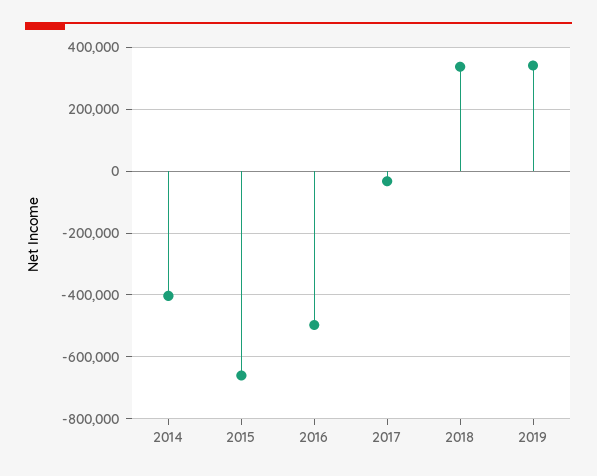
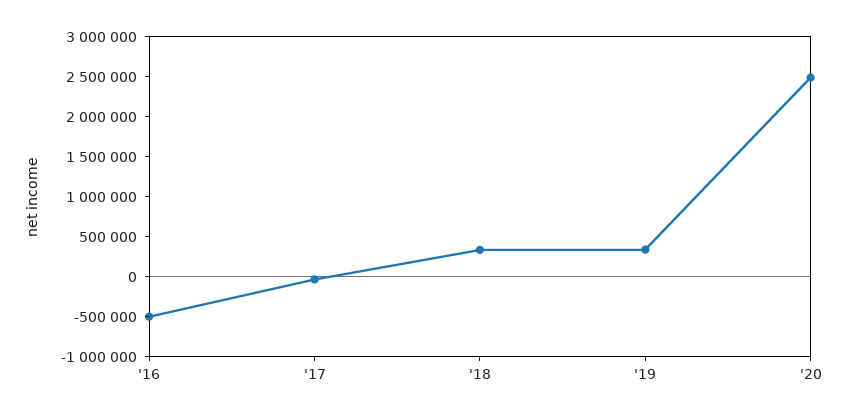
2014: -400000 -> none
2015: -660000 -> none
'20: none -> 2500000

